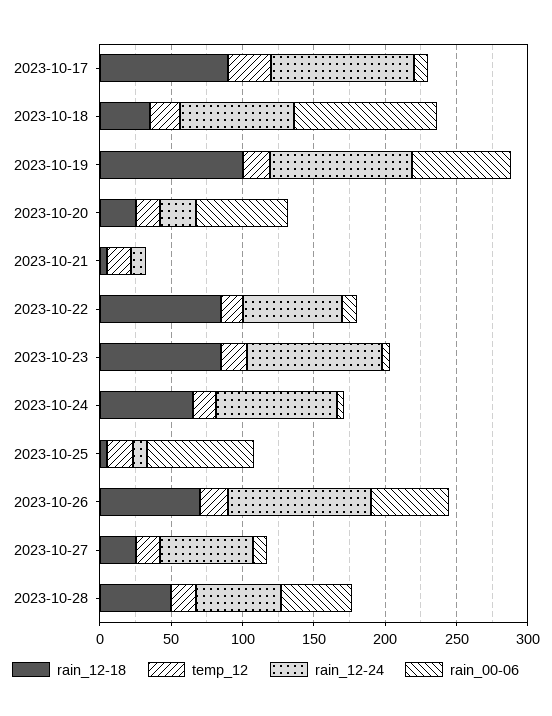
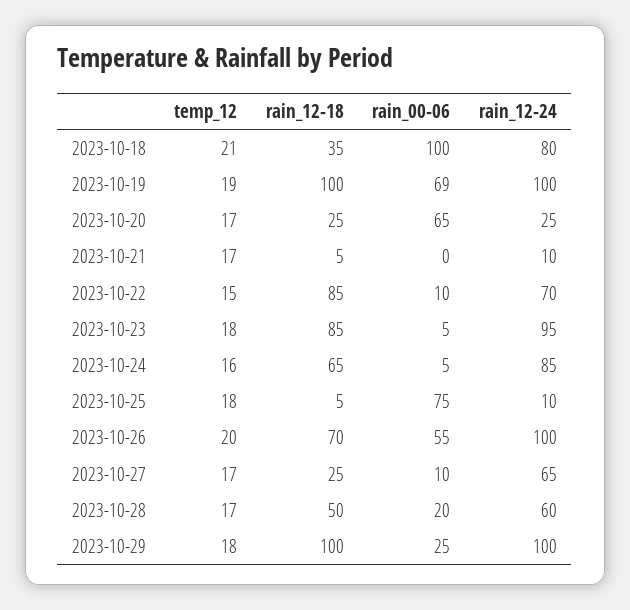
rain_12-18, 2023-10-17: 90 -> none
temp_12, 2023-10-17: 30 -> none
rain_12-24, 2023-10-17: 100 -> none
rain_00-06, 2023-10-17: 10 -> none
rain_00-06, 2023-10-28: 50 -> 20
temp_12, 2023-10-29: none -> 18
rain_12-18, 2023-10-29: none -> 100
rain_00-06, 2023-10-29: none -> 25
rain_12-24, 2023-10-29: none -> 100

